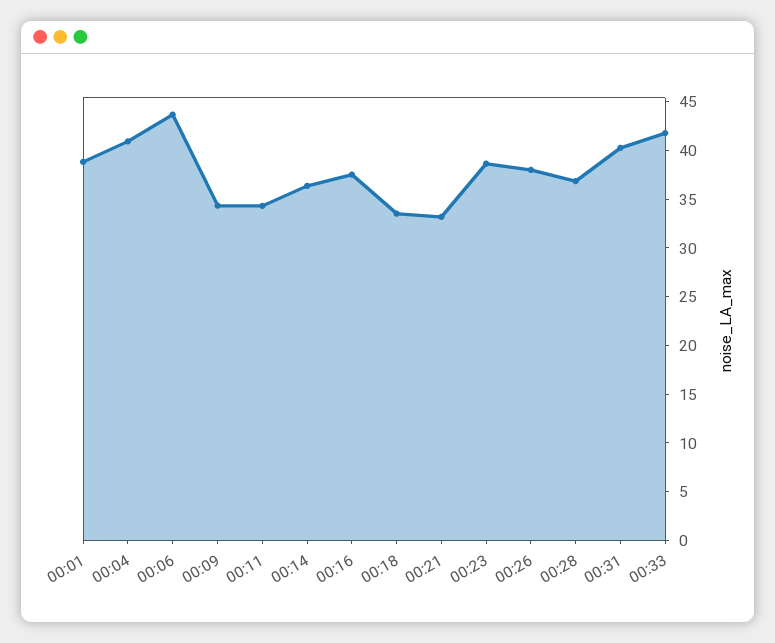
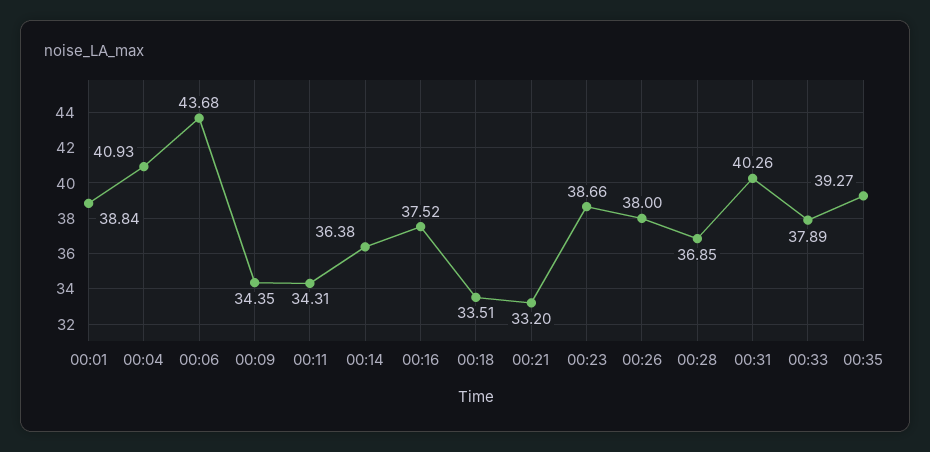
00:33: 42 -> 37.89
00:35: none -> 39.27

